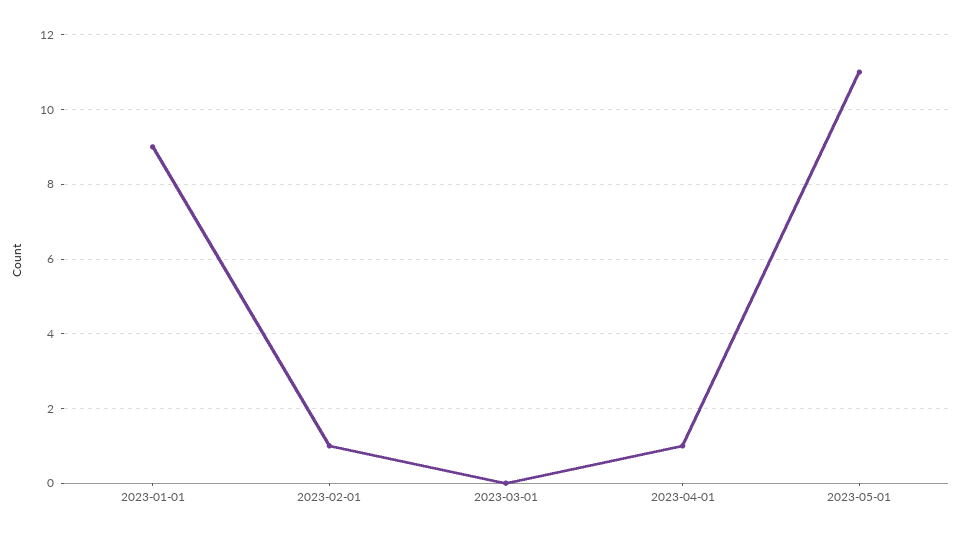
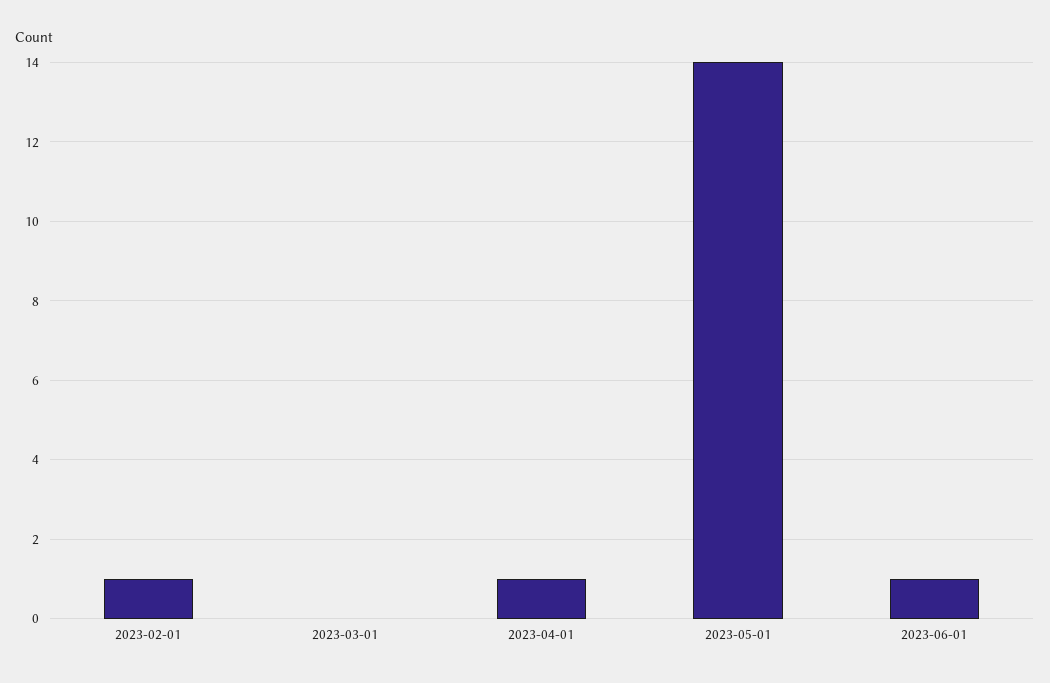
2023-01-01: 9 -> none
2023-05-01: 11 -> 14
2023-06-01: none -> 1

